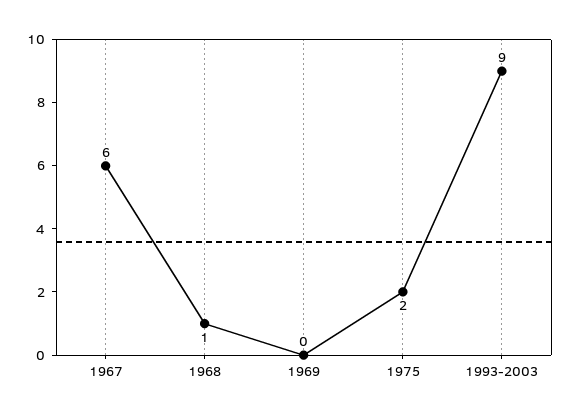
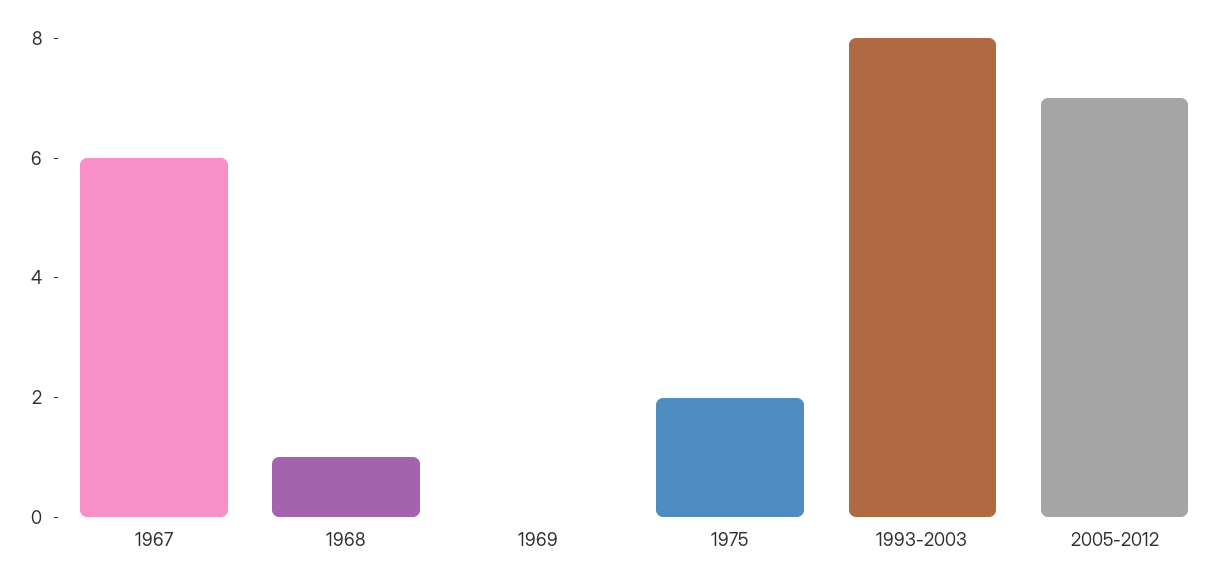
1993-2003: 9 -> 8
2005-2012: none -> 7

